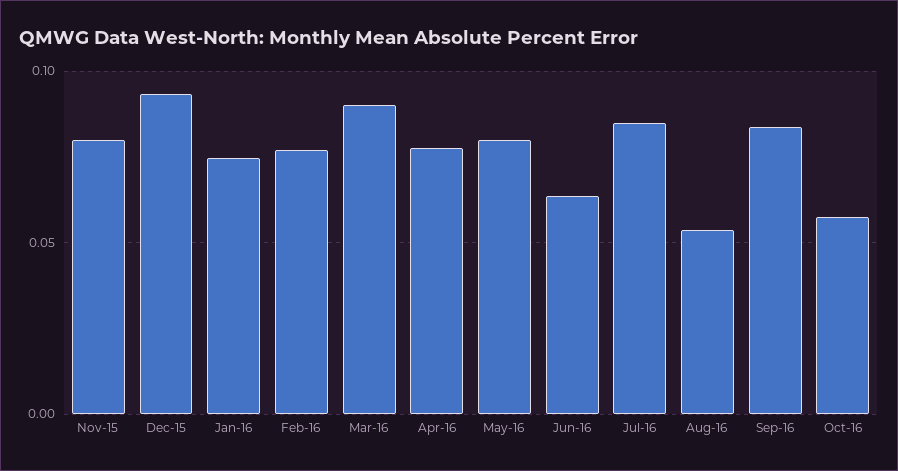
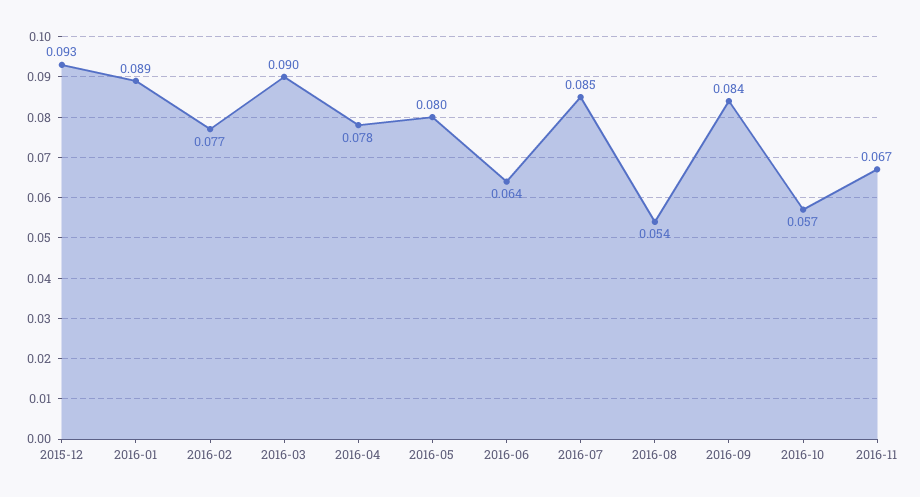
Nov-15: 0.08 -> none
Jan-16: 0.075 -> 0.089
2016-11: none -> 0.067

